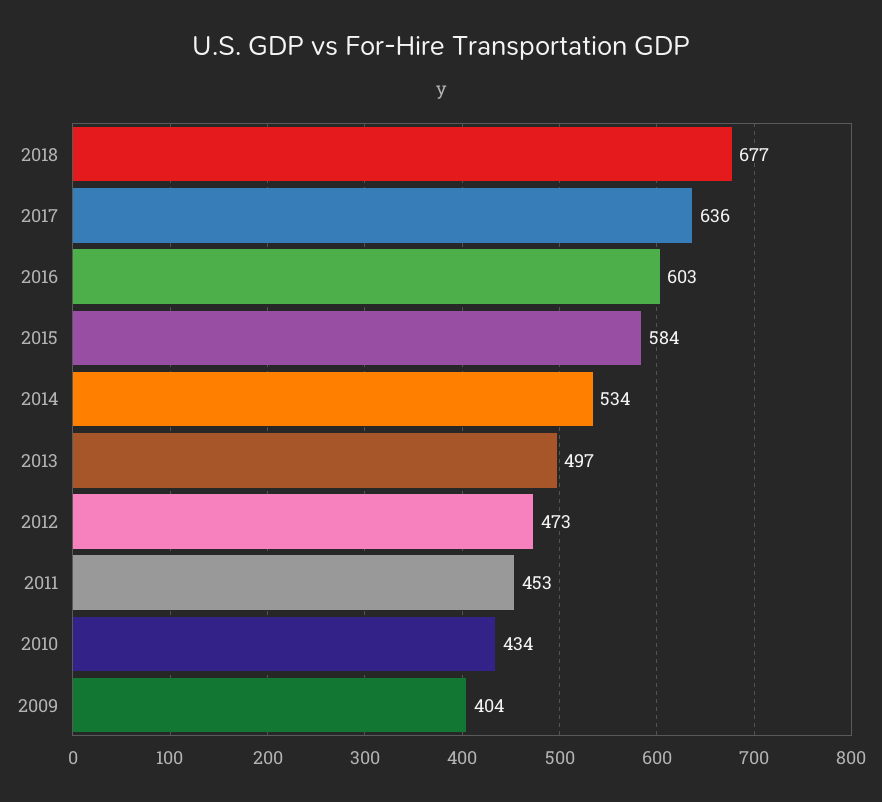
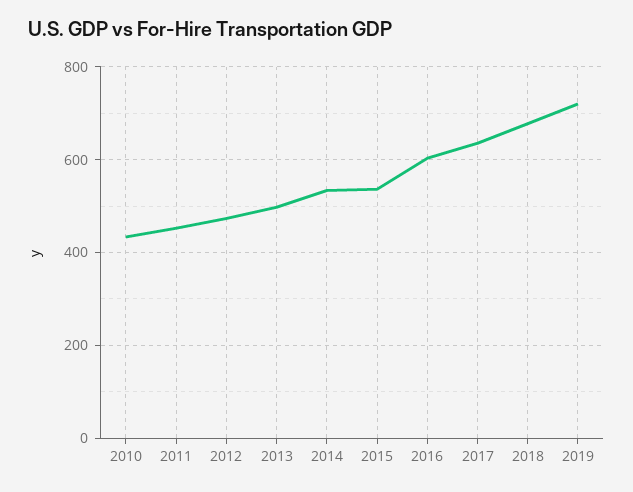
2015: 584 -> 540
2009: 404 -> none
2019: none -> 720

